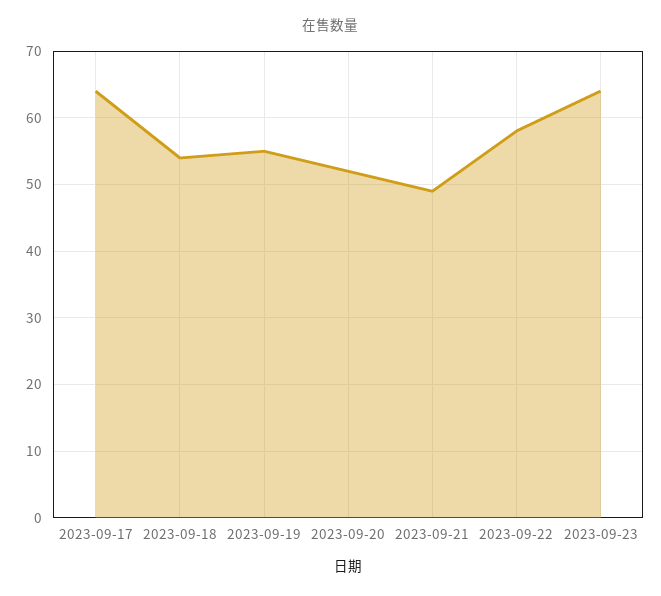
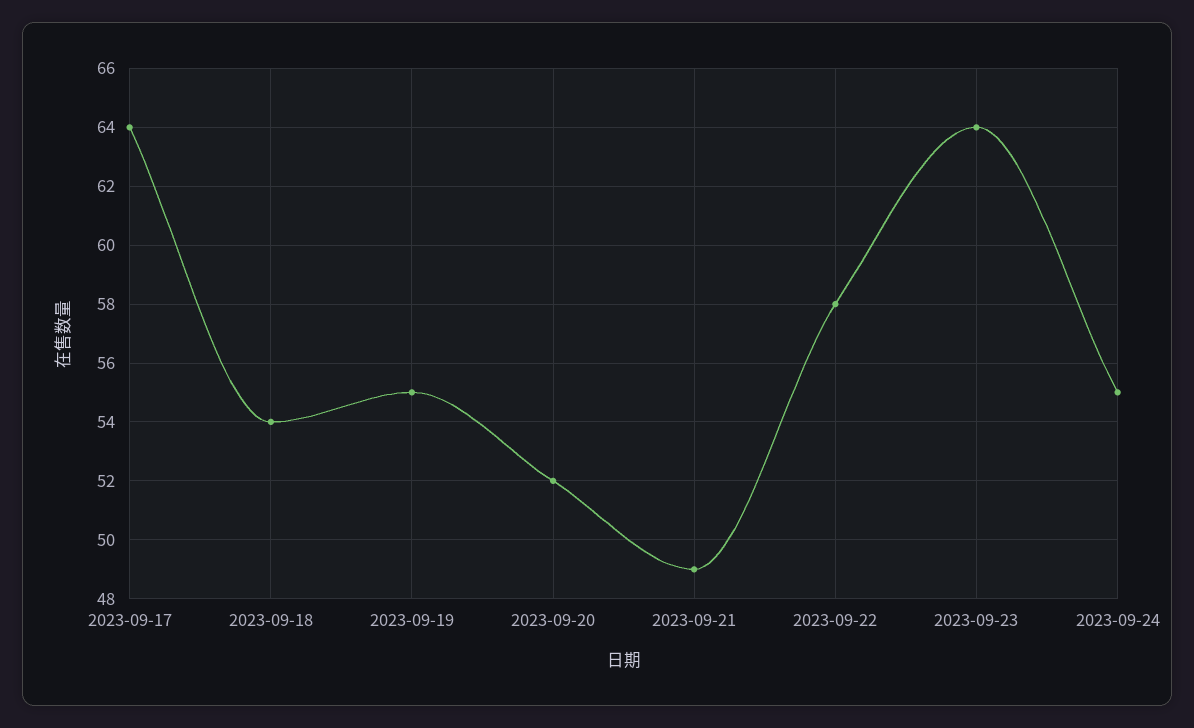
2023-09-24: none -> 55

